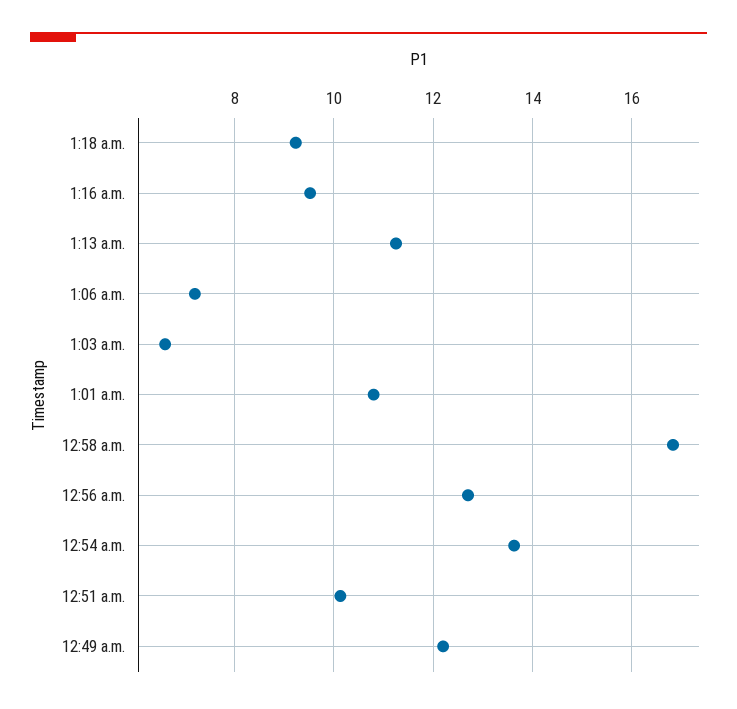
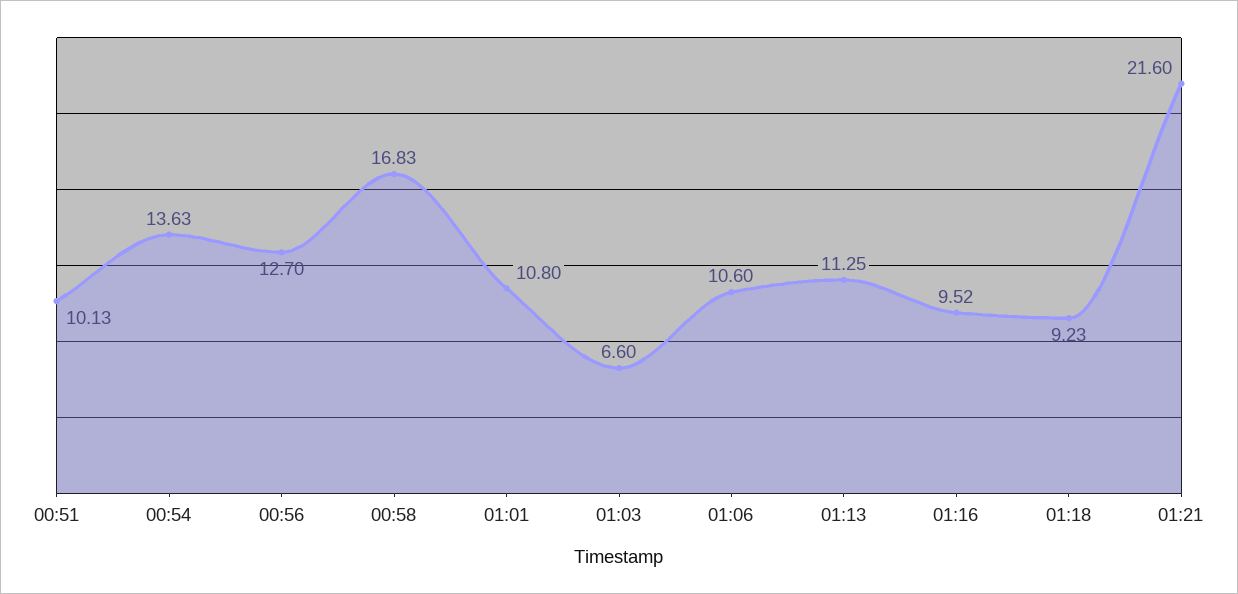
1:06 a.m.: 7.2 -> 10.6
12:49 a.m.: 12.2 -> none
01:21: none -> 21.6

